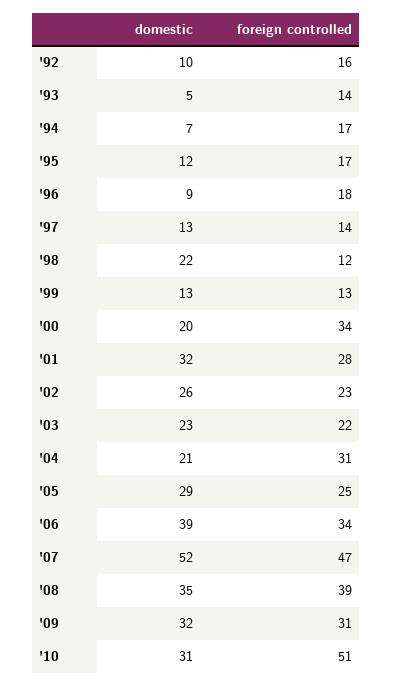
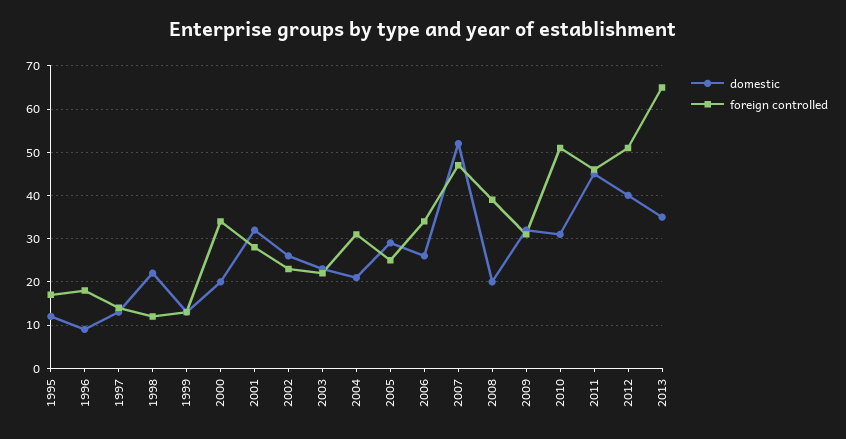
domestic, '92: 10 -> none
foreign controlled, '92: 16 -> none
domestic, '93: 5 -> none
foreign controlled, '93: 14 -> none
domestic, '94: 7 -> none
foreign controlled, '94: 17 -> none
domestic, '06: 39 -> 25
domestic, '08: 35 -> 20
domestic, 2011: none -> 45
foreign controlled, 2011: none -> 45
domestic, 2012: none -> 40
foreign controlled, 2012: none -> 50
domestic, 2013: none -> 35
foreign controlled, 2013: none -> 65

